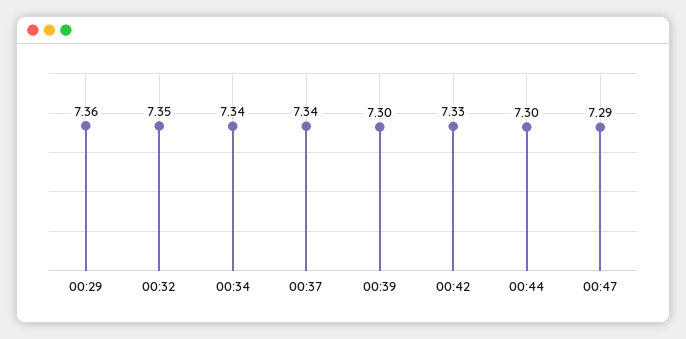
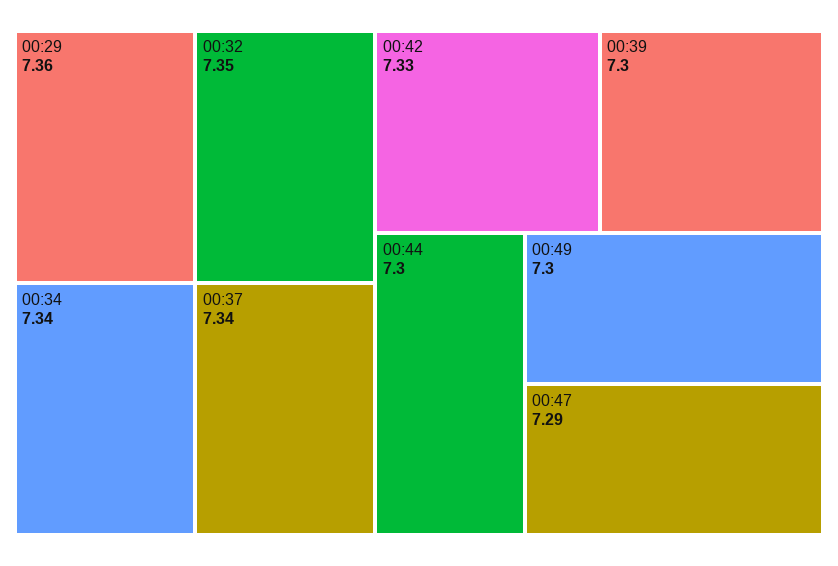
00:49: none -> 7.3

